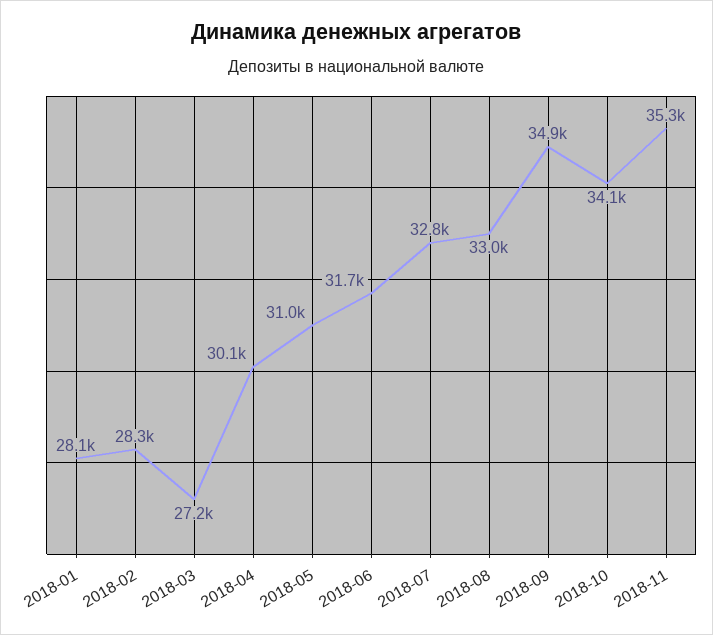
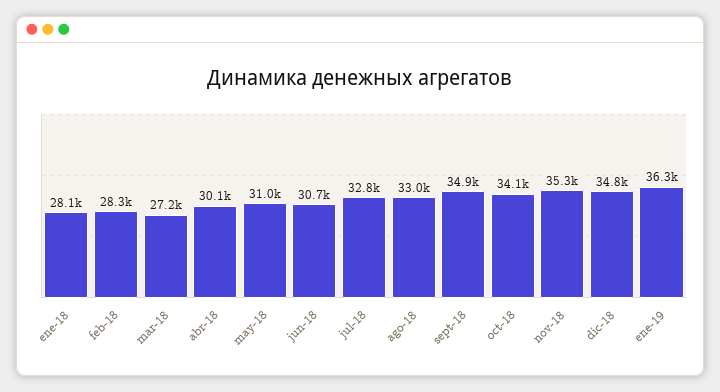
2018-06: 31700 -> 30700
dic-18: none -> 34800
ene-19: none -> 36300

